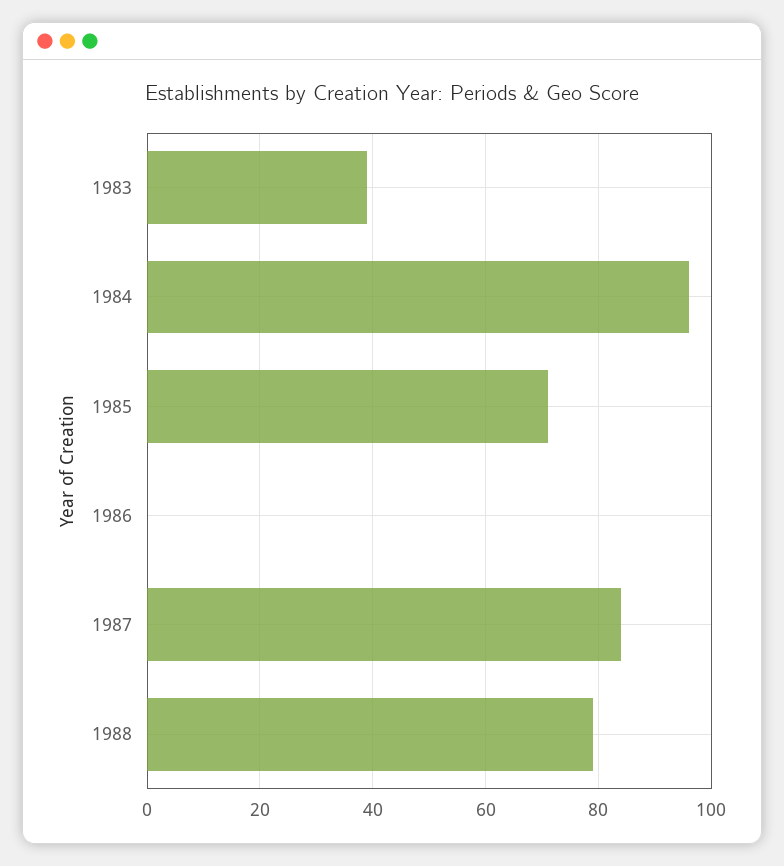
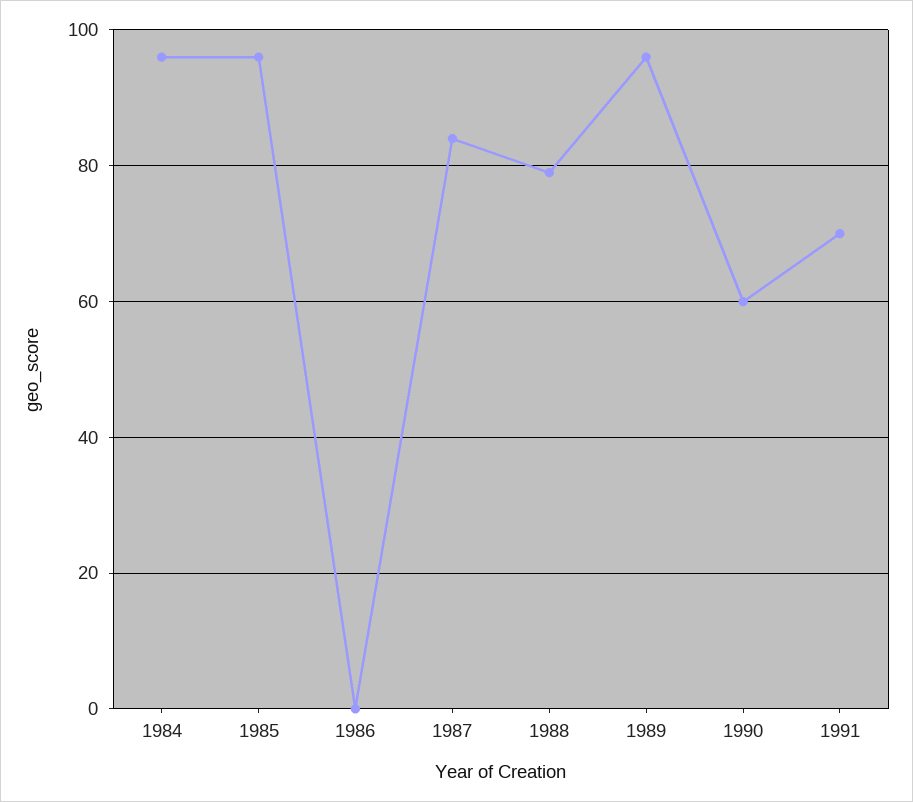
1983: 40 -> none
1985: 70 -> 95
1989: none -> 95
1990: none -> 60
1991: none -> 70

